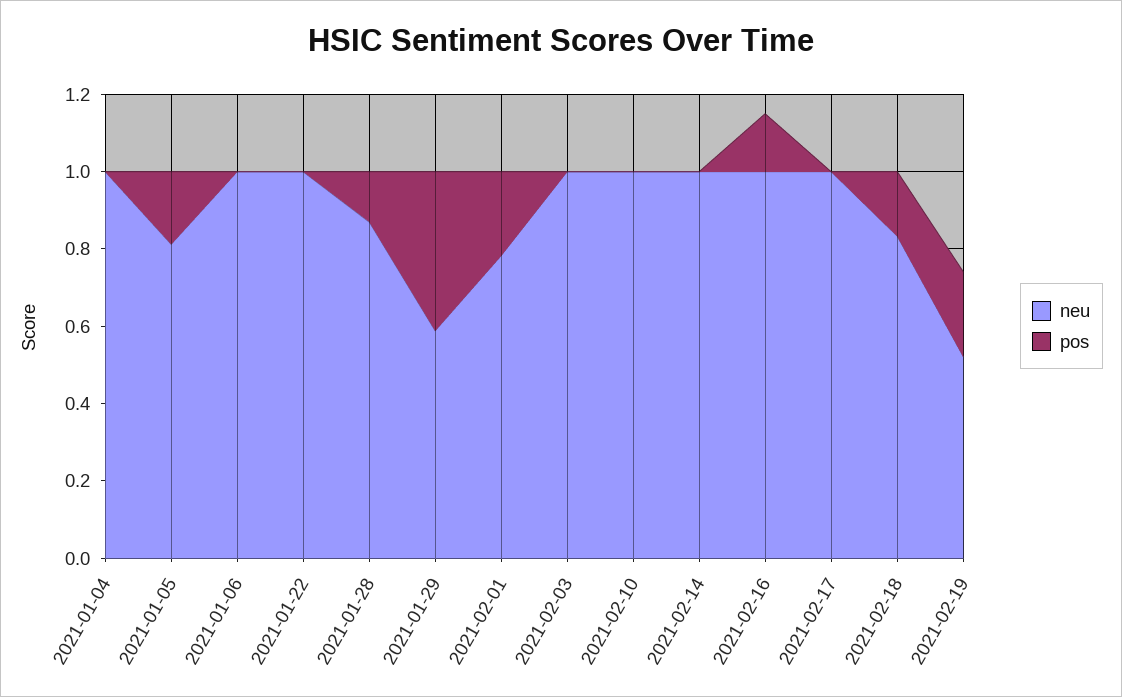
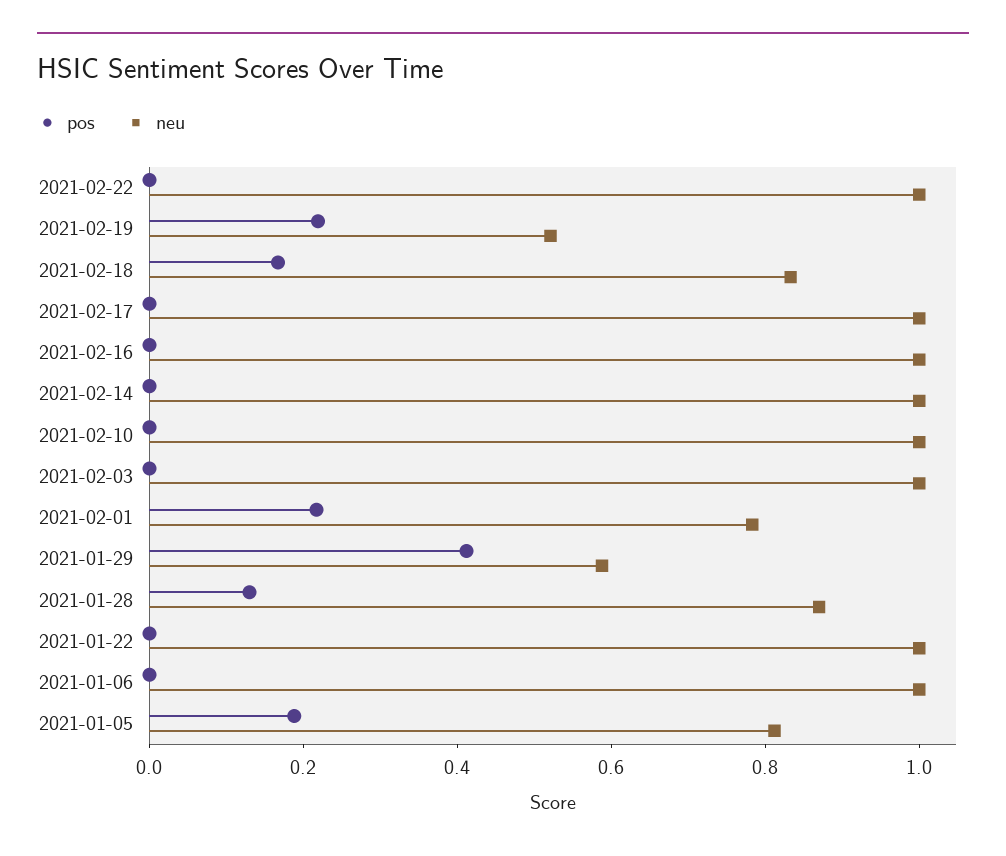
neu, 2021-01-04: 1 -> none
pos, 2021-01-04: 0 -> none
pos, 2021-02-16: 0.15 -> 0
pos, 2021-02-22: none -> 0
neu, 2021-02-22: none -> 1

